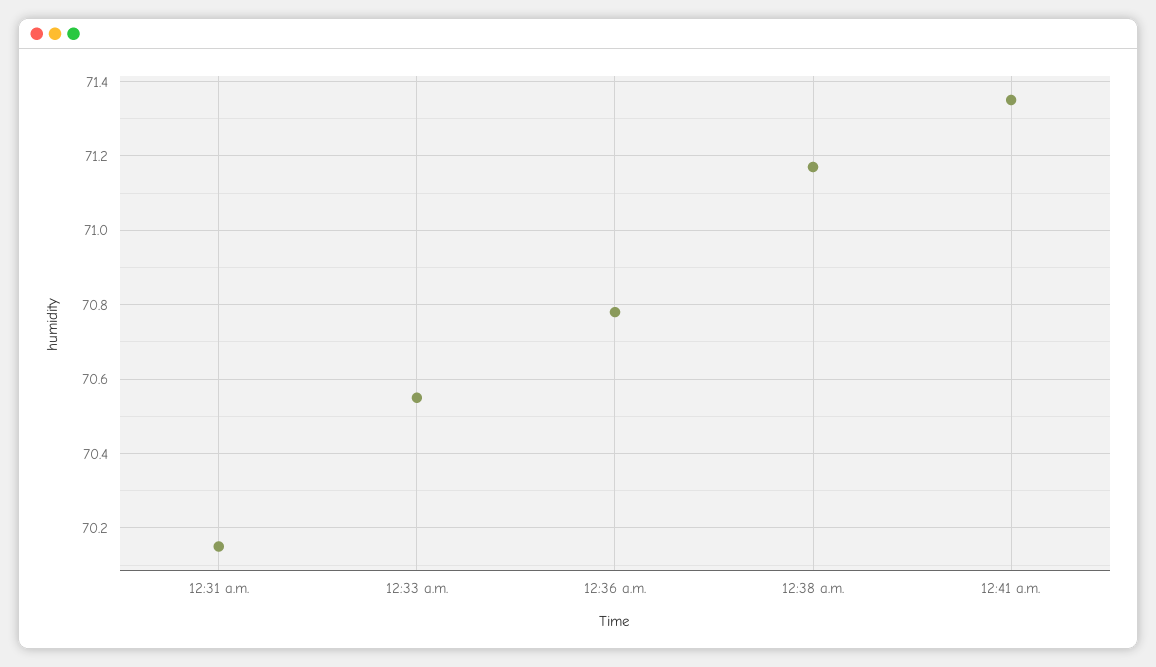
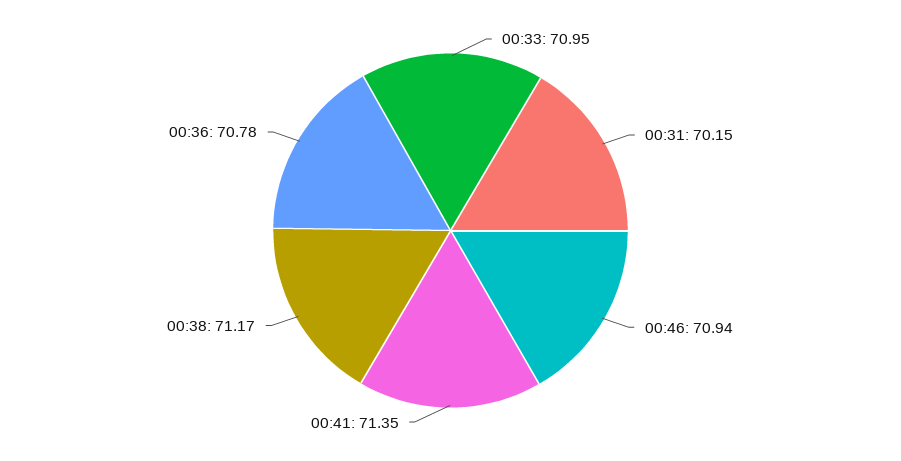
12:33 a.m.: 70.55 -> 70.95
00:46: none -> 70.94

